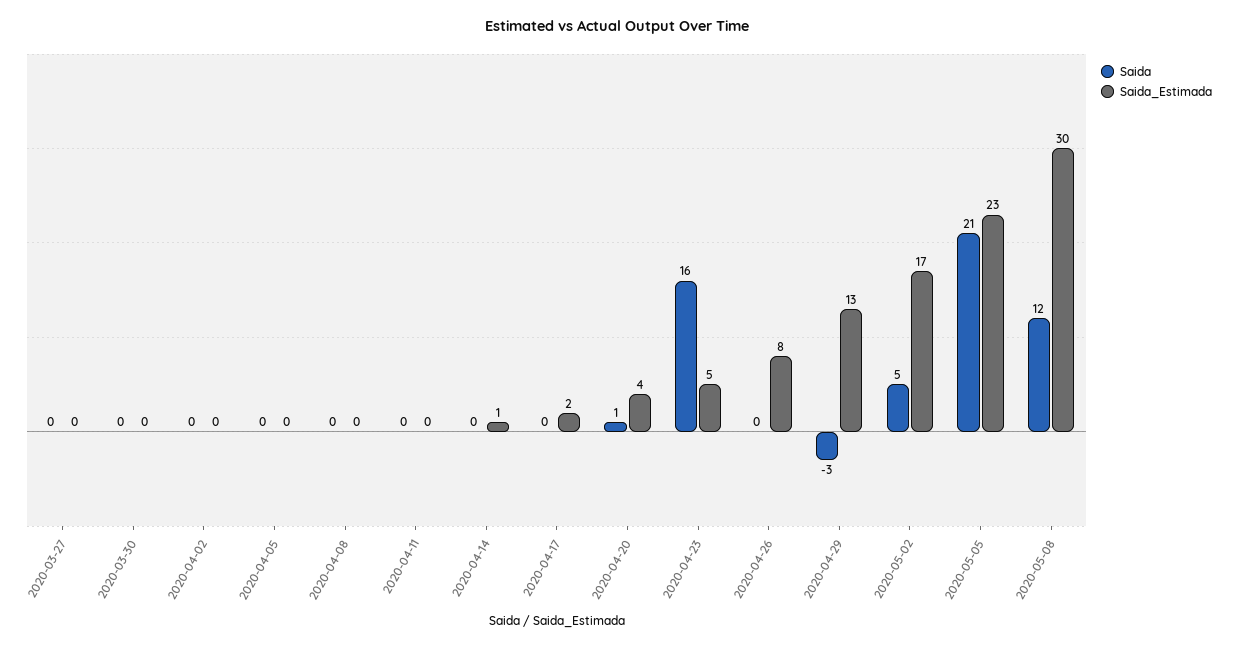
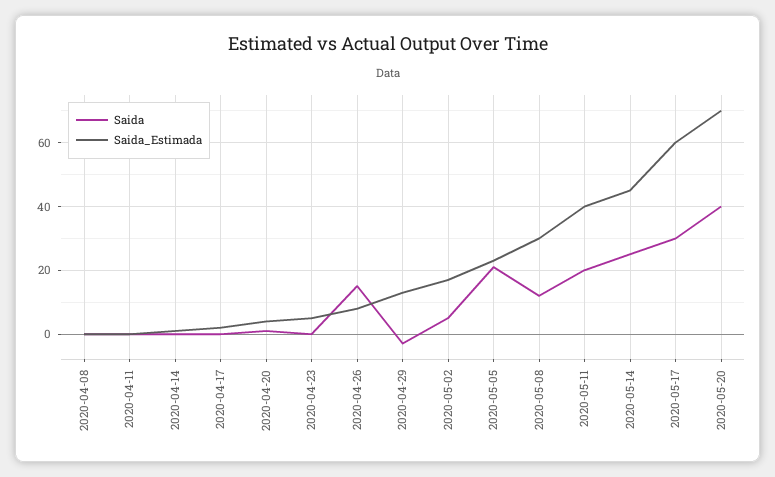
Saida, 2020-03-27: 0 -> none
Saida_Estimada, 2020-03-27: 0 -> none
Saida, 2020-03-30: 0 -> none
Saida_Estimada, 2020-03-30: 0 -> none
Saida, 2020-04-02: 0 -> none
Saida_Estimada, 2020-04-02: 0 -> none
Saida, 2020-04-05: 0 -> none
Saida_Estimada, 2020-04-05: 0 -> none
Saida, 2020-04-23: 16 -> 0
Saida, 2020-04-26: 0 -> 15
Saida, 2020-05-11: none -> 20
Saida_Estimada, 2020-05-11: none -> 40
Saida, 2020-05-14: none -> 25
Saida_Estimada, 2020-05-14: none -> 45
Saida, 2020-05-17: none -> 30
Saida_Estimada, 2020-05-17: none -> 60
Saida, 2020-05-20: none -> 40
Saida_Estimada, 2020-05-20: none -> 70

